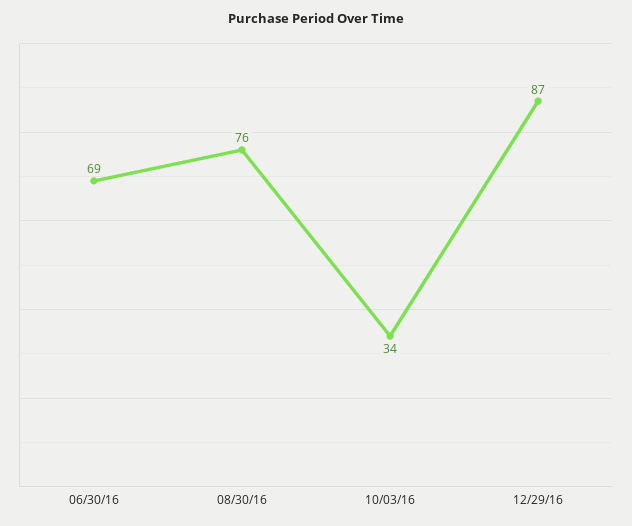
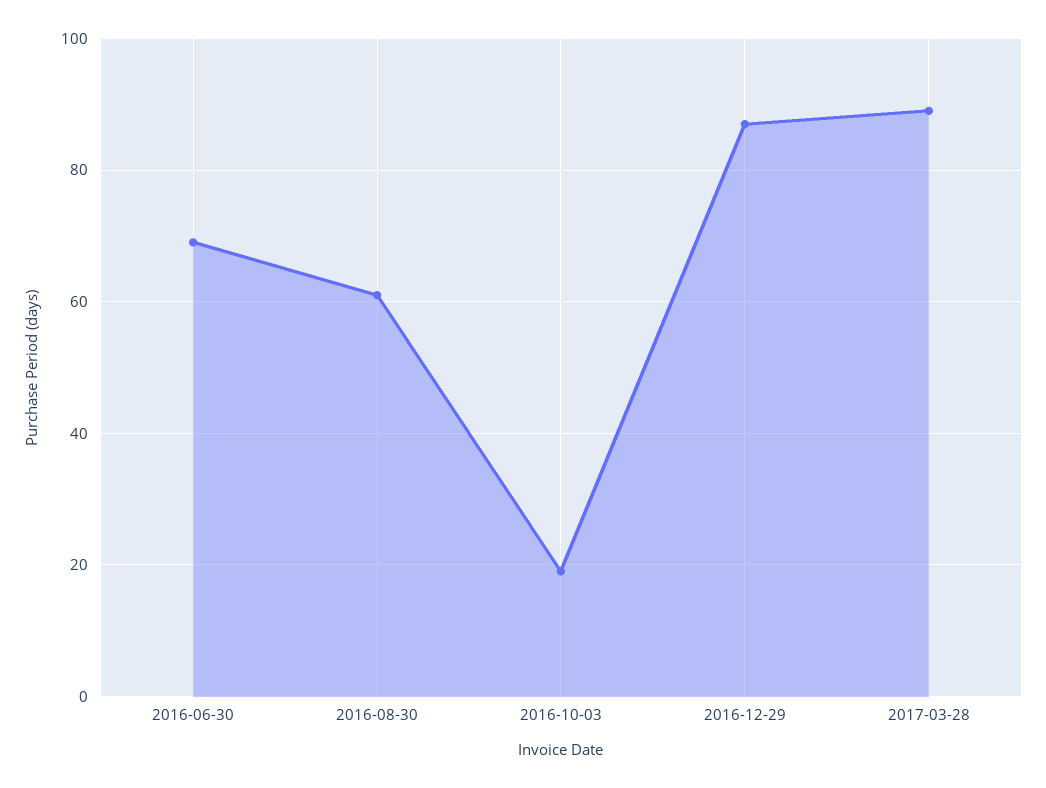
08/30/16: 76 -> 60
10/03/16: 34 -> 20
2017-03-28: none -> 90

